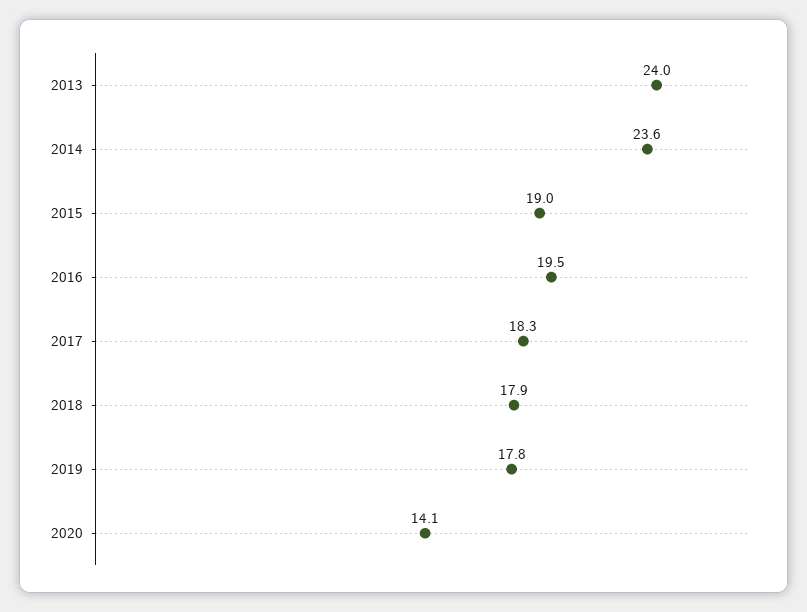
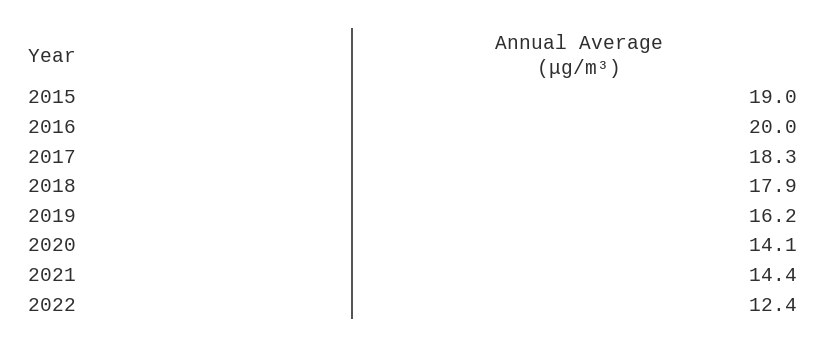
2013: 24 -> none
2014: 23.6 -> none
2016: 19.5 -> 20
2019: 17.8 -> 16.2
2021: none -> 14.4
2022: none -> 12.4

